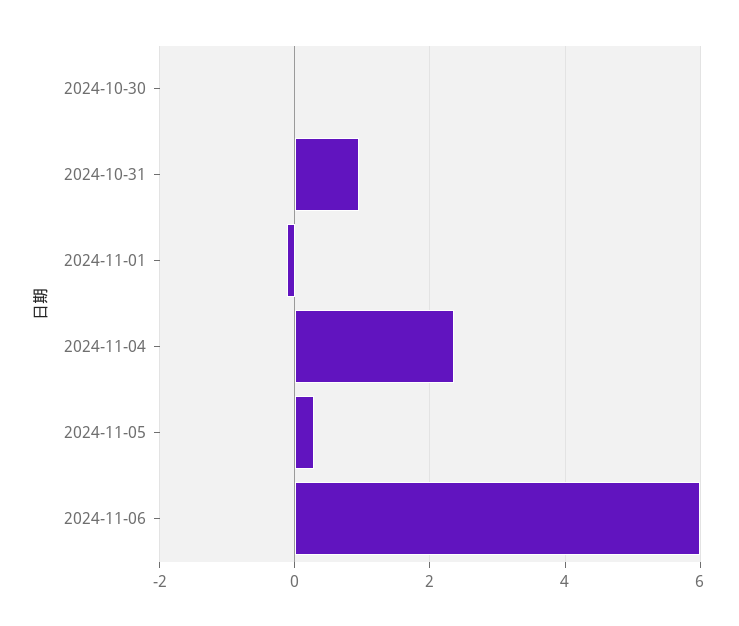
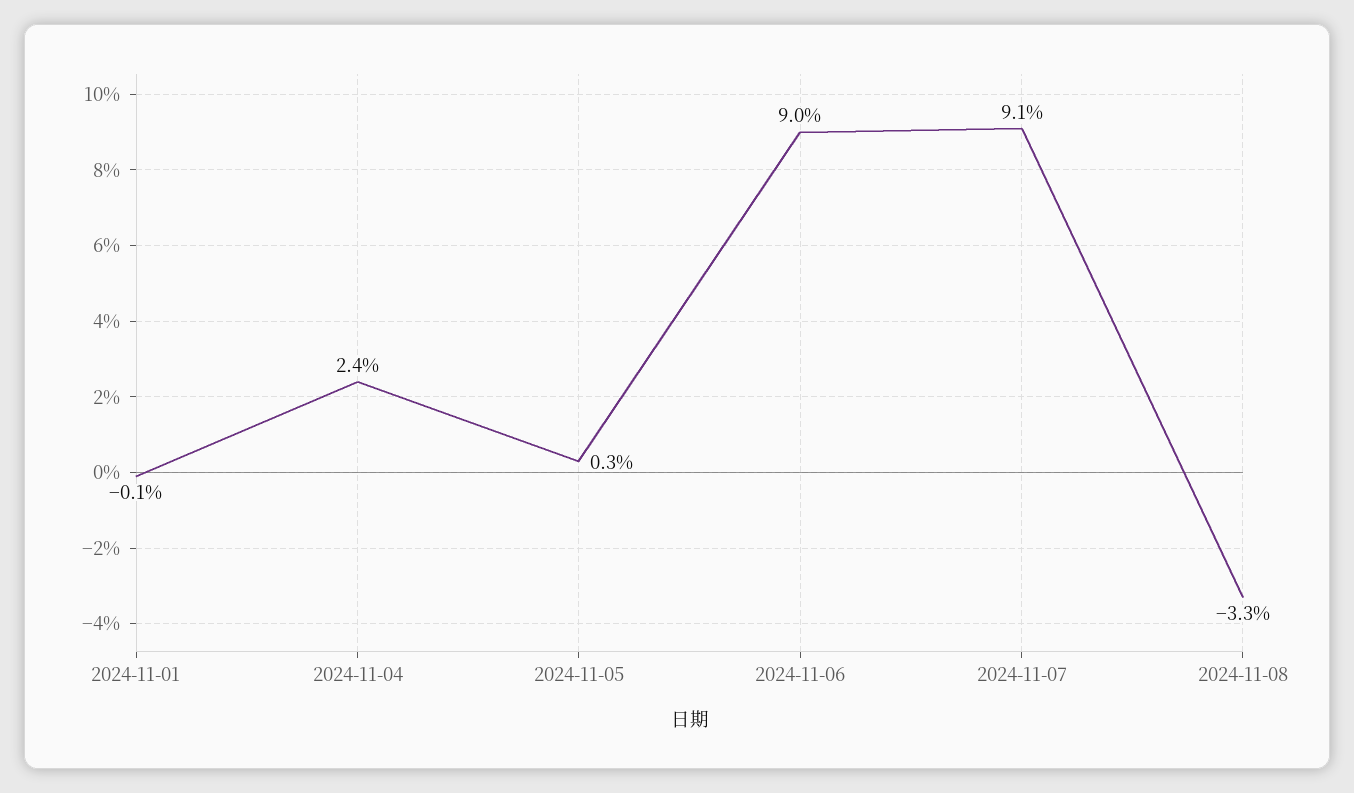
2024-10-30: 0 -> none
2024-10-31: 1 -> none
2024-11-06: 6 -> 9
2024-11-07: none -> 9.1
2024-11-08: none -> -3.3

